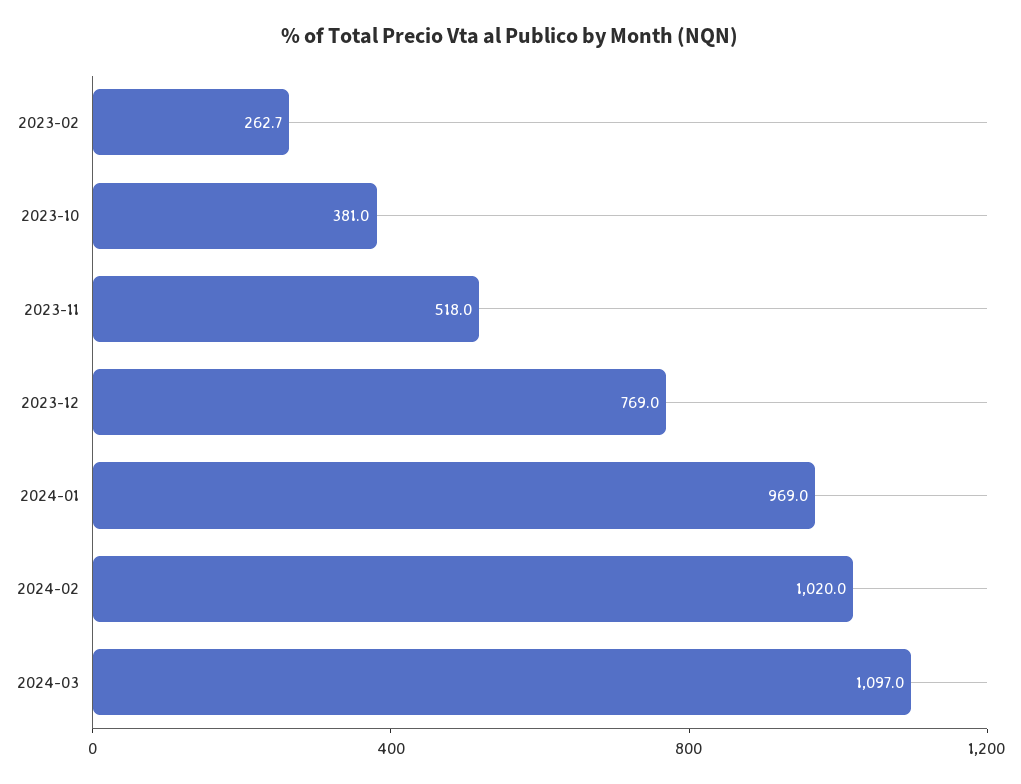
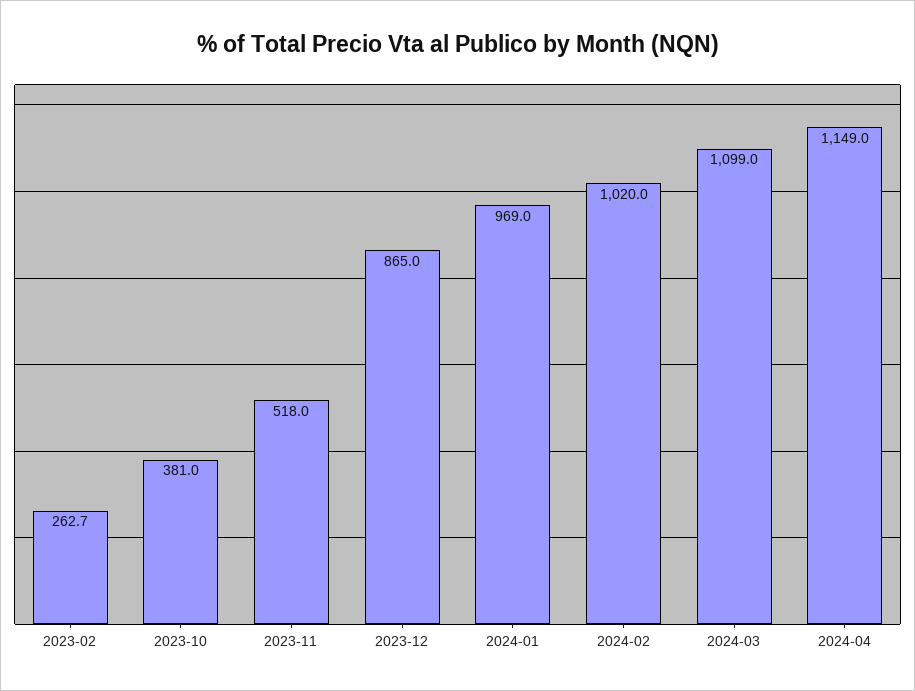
2023-12: 769 -> 865
2024-03: 1097 -> 1099
2024-04: none -> 1149

